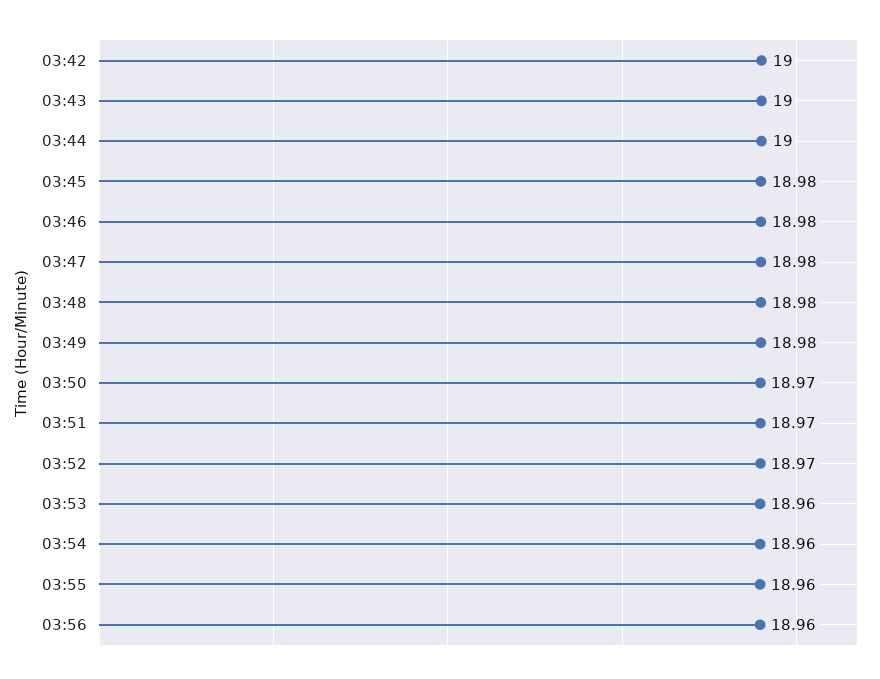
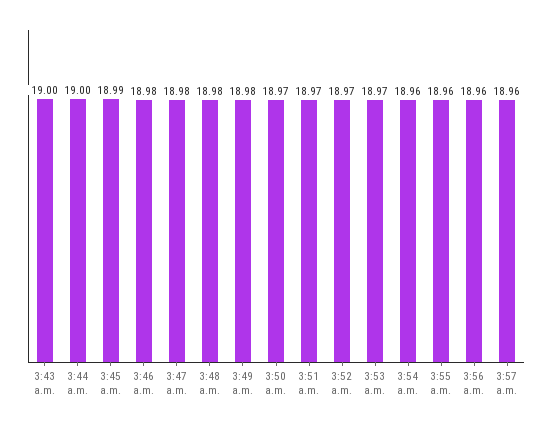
03:42: 19 -> none
03:45: 18.98 -> 18.99
03:53: 18.96 -> 18.97
3:57 a.m.: none -> 18.96

